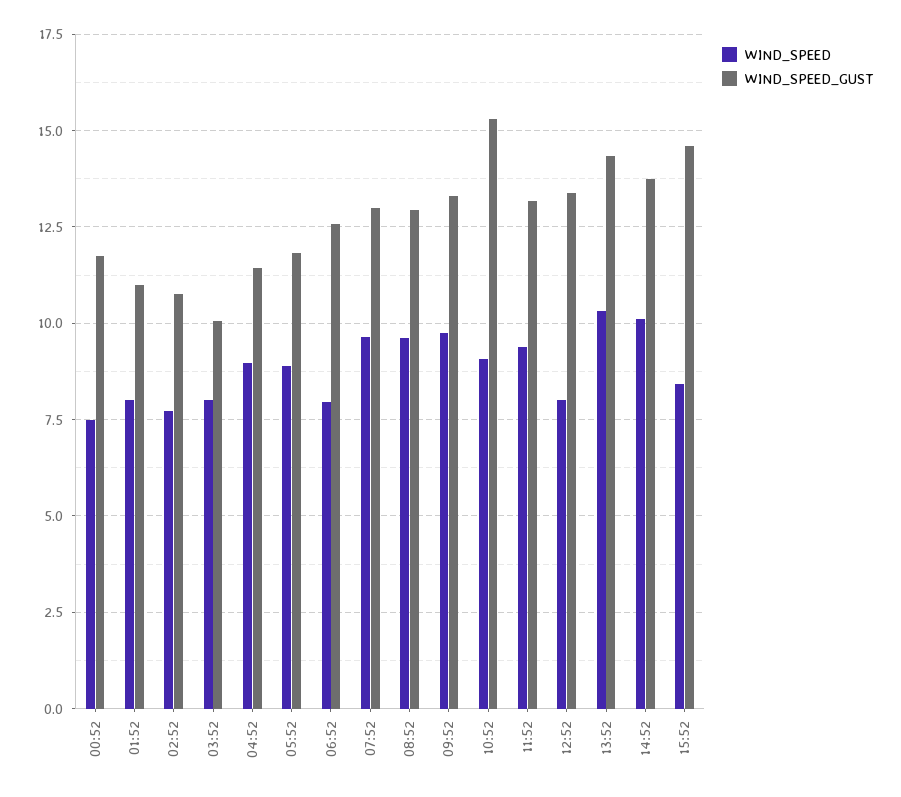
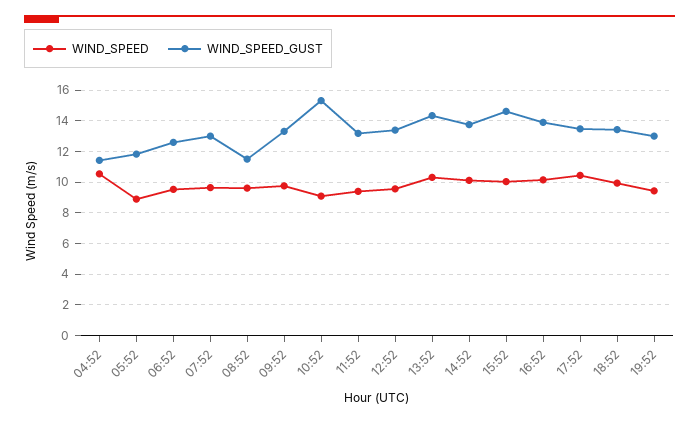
WIND_SPEED, 00:52: 7.5 -> none
WIND_SPEED_GUST, 00:52: 11.75 -> none
WIND_SPEED, 01:52: 8 -> none
WIND_SPEED_GUST, 01:52: 11 -> none
WIND_SPEED, 02:52: 7.75 -> none
WIND_SPEED_GUST, 02:52: 10.75 -> none
WIND_SPEED, 03:52: 8 -> none
WIND_SPEED_GUST, 03:52: 10 -> none
WIND_SPEED, 04:52: 9 -> 10.5
WIND_SPEED, 06:52: 8 -> 9.5
WIND_SPEED_GUST, 08:52: 13 -> 11.5
WIND_SPEED, 12:52: 8 -> 9.5
WIND_SPEED, 15:52: 8.5 -> 10
WIND_SPEED, 16:52: none -> 10
WIND_SPEED_GUST, 16:52: none -> 14
WIND_SPEED, 17:52: none -> 10.5
WIND_SPEED_GUST, 17:52: none -> 13.5
WIND_SPEED, 18:52: none -> 10
WIND_SPEED_GUST, 18:52: none -> 13.5
WIND_SPEED, 19:52: none -> 9.5
WIND_SPEED_GUST, 19:52: none -> 13

